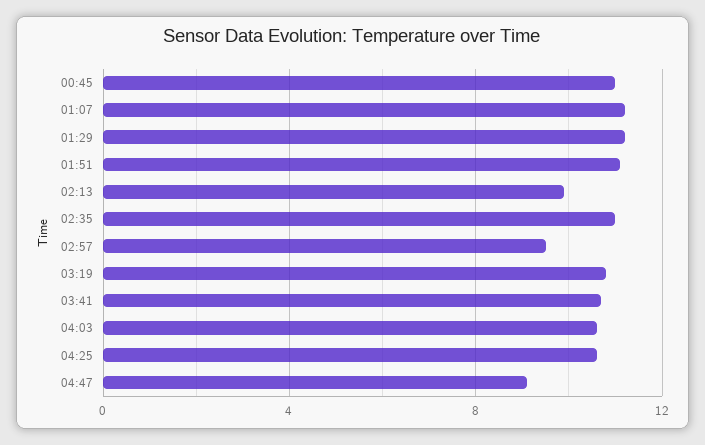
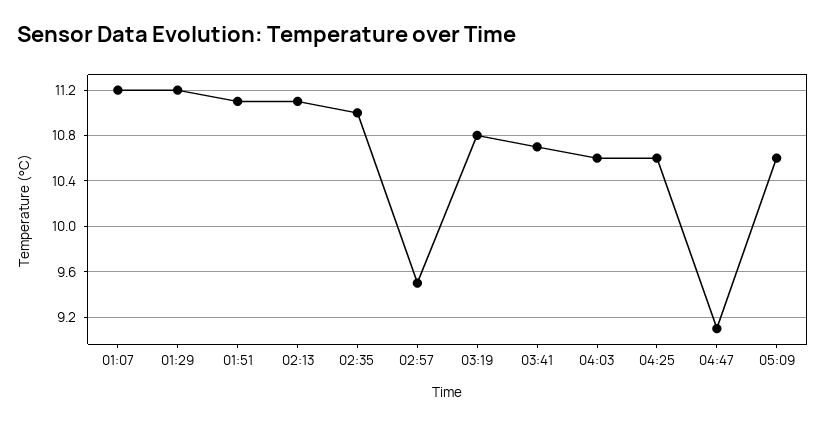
00:45: 11 -> none
02:13: 10 -> 11.1
05:09: none -> 10.6

